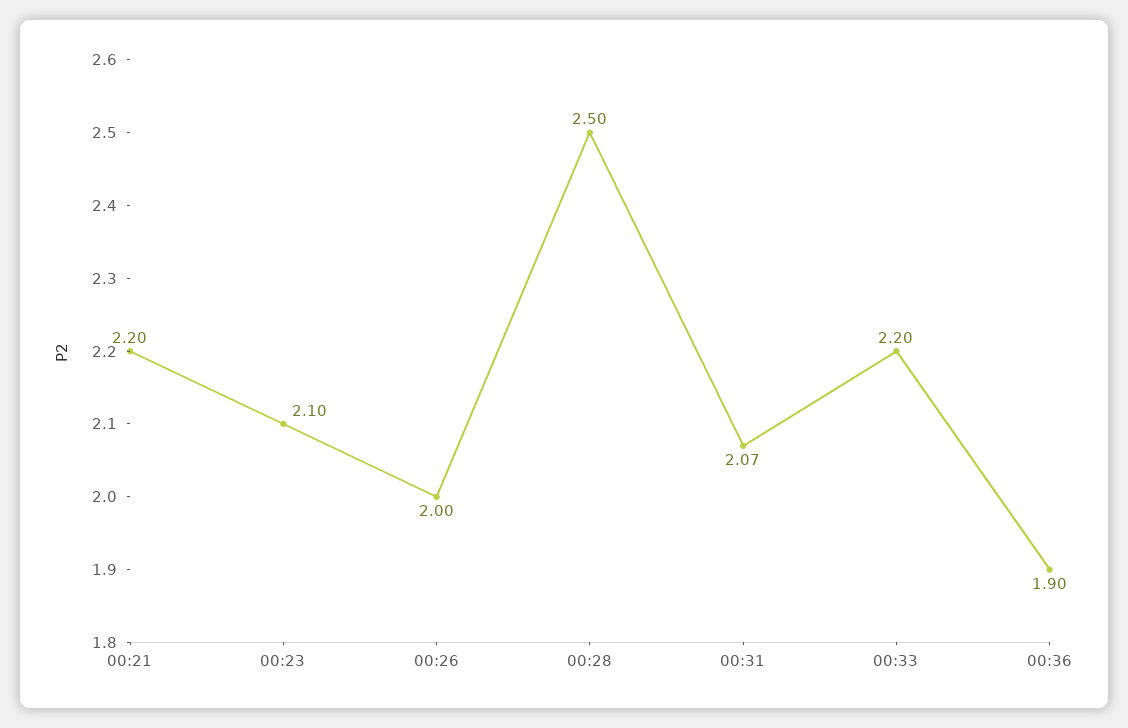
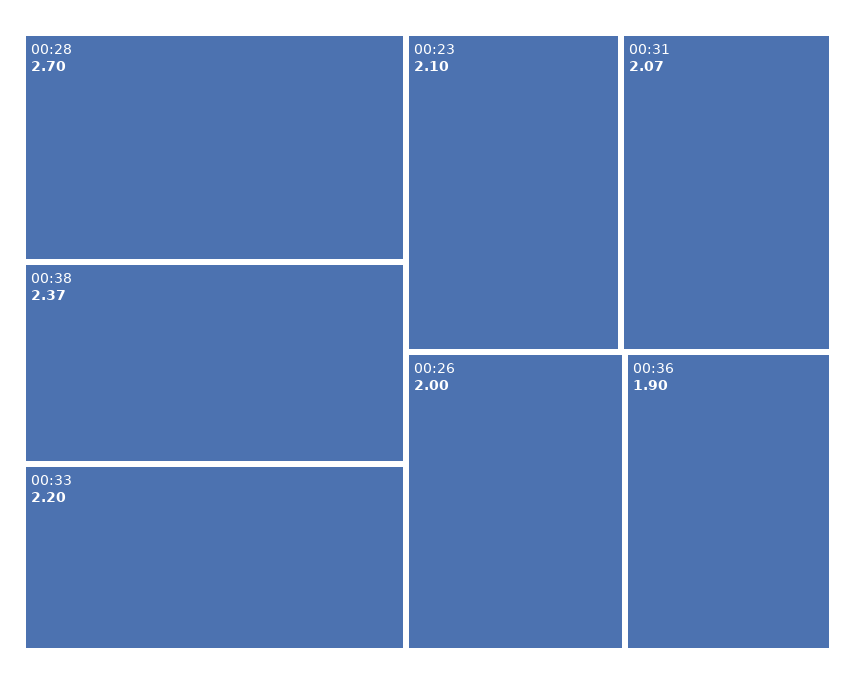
00:21: 2.2 -> none
00:28: 2.5 -> 2.7
00:38: none -> 2.37

